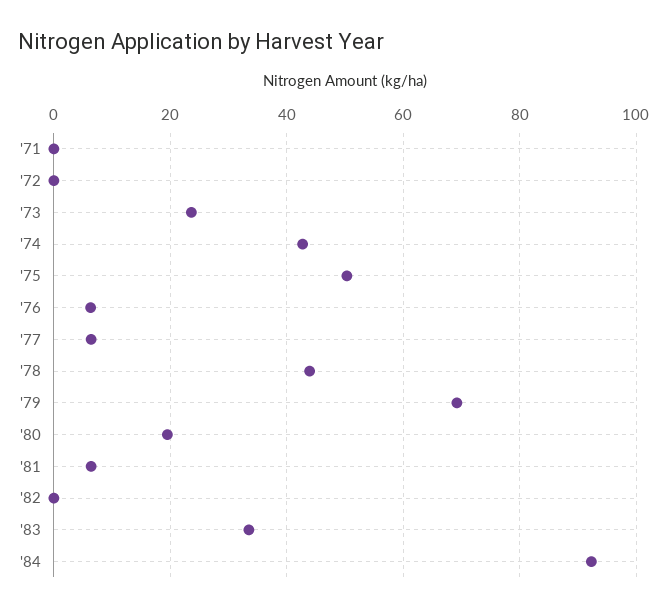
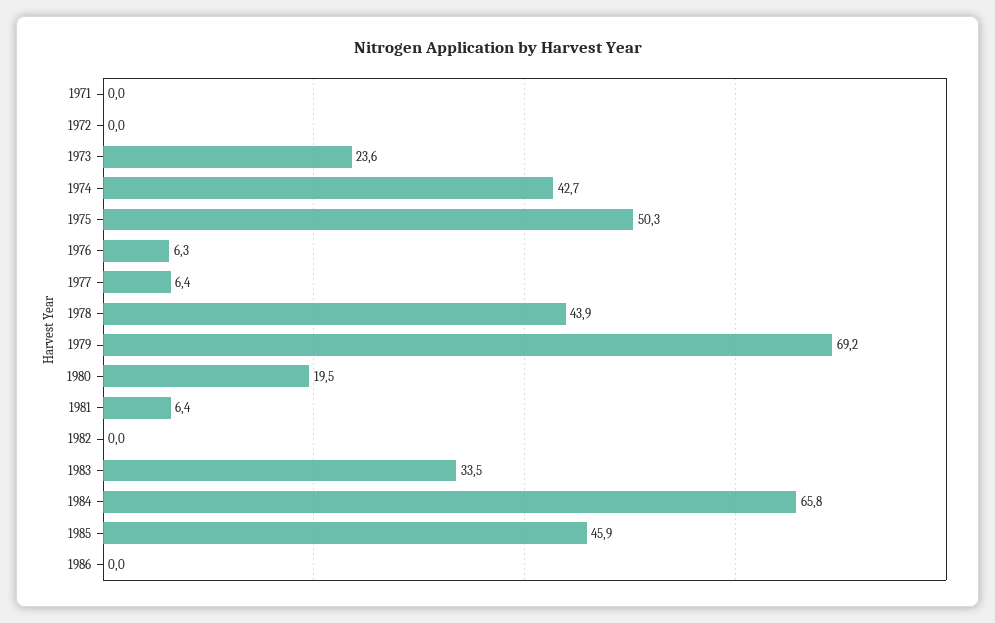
'84: 92 -> 65.8
1985: none -> 45.9
1986: none -> 0

